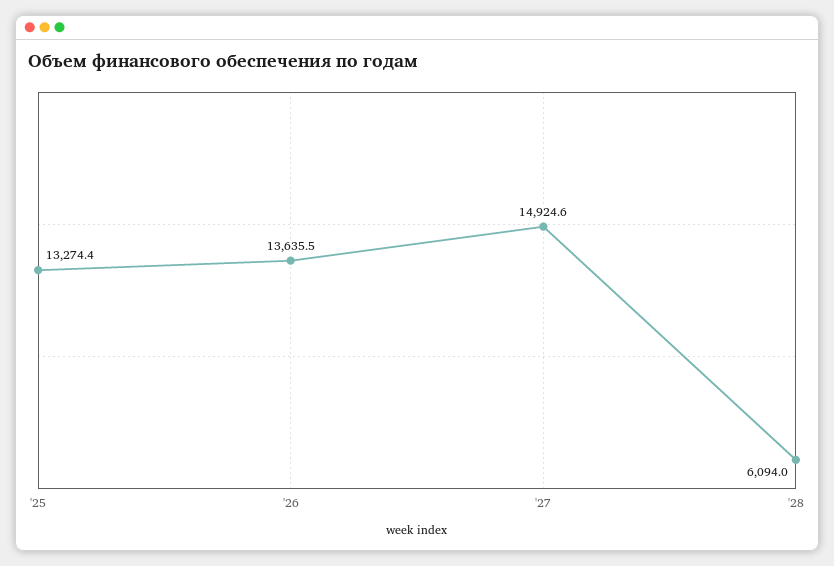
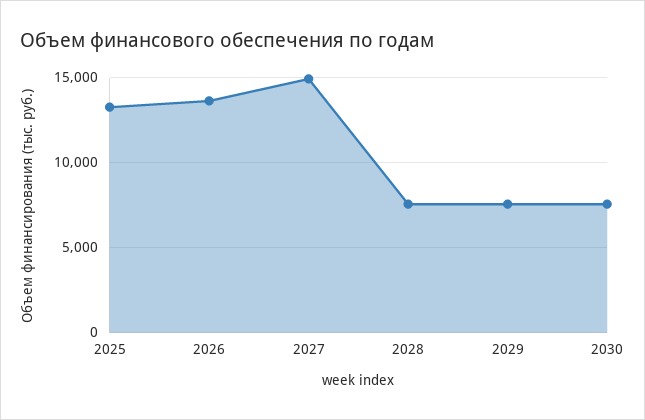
'28: 6094 -> 7500
2029: none -> 7500
2030: none -> 7500

